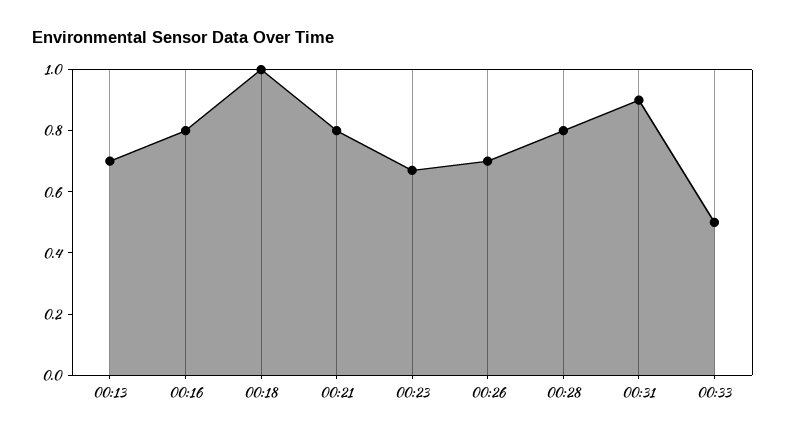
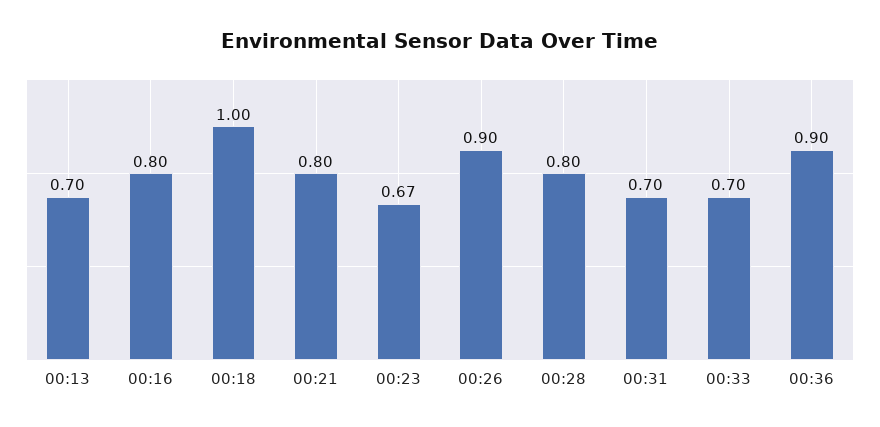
00:26: 0.7 -> 0.9
00:31: 0.9 -> 0.7
00:33: 0.5 -> 0.7
00:36: none -> 0.9

